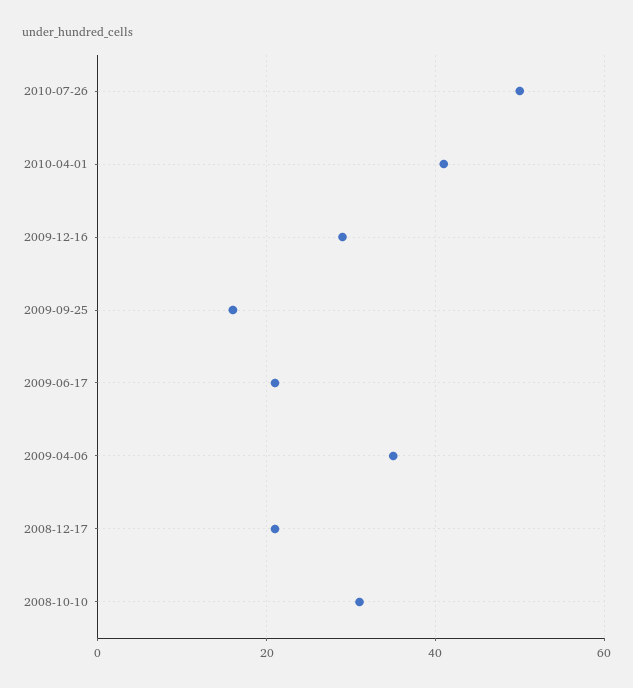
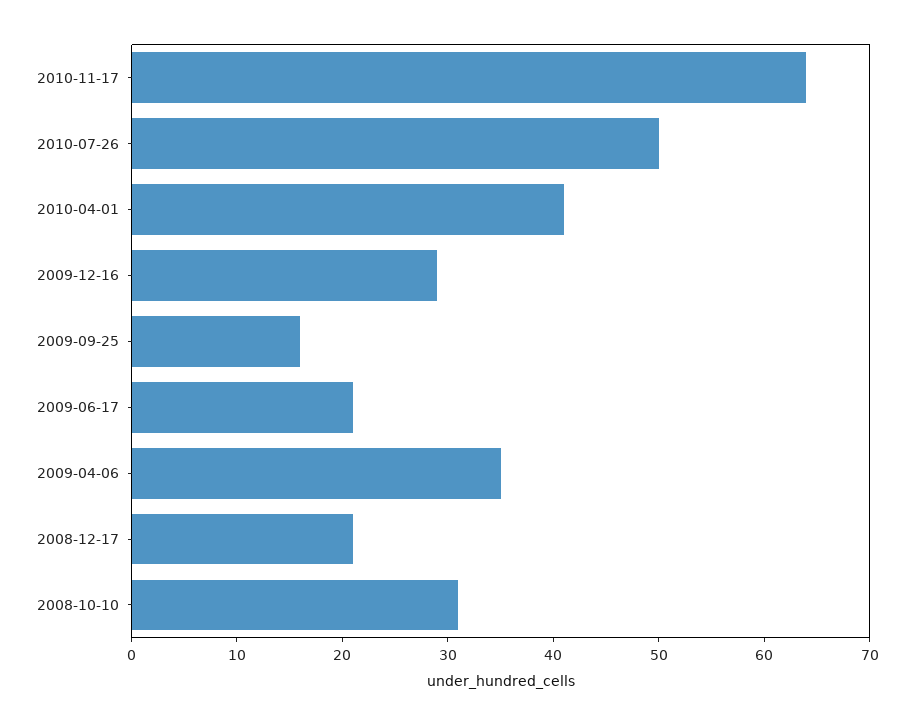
2010-11-17: none -> 64

